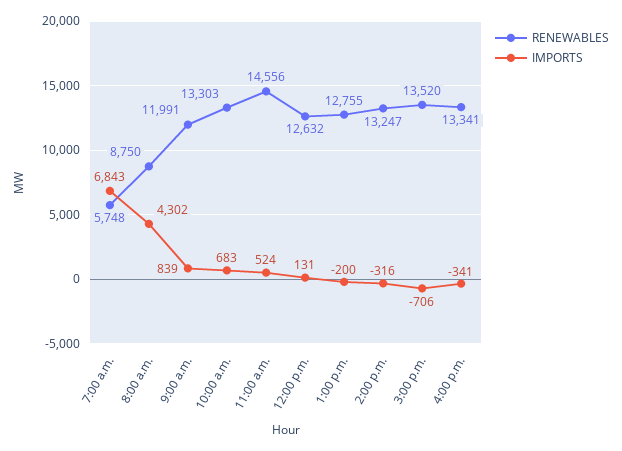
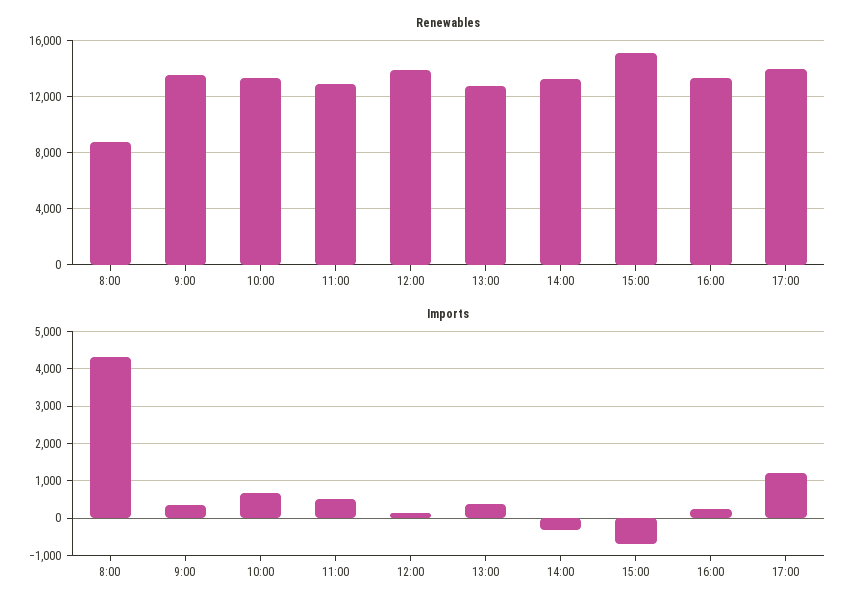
RENEWABLES, 7:00 a.m.: 5748 -> none
IMPORTS, 7:00 a.m.: 6843 -> none
RENEWABLES, 9:00 a.m.: 11991 -> 13500
IMPORTS, 9:00 a.m.: 839 -> 400
RENEWABLES, 11:00 a.m.: 14556 -> 13000
RENEWABLES, 12:00 p.m.: 12632 -> 14000
IMPORTS, 1:00 p.m.: -200 -> 400
RENEWABLES, 3:00 p.m.: 13520 -> 15000
IMPORTS, 4:00 p.m.: -341 -> 200
RENEWABLES, 17:00: none -> 14000
IMPORTS, 17:00: none -> 1200

